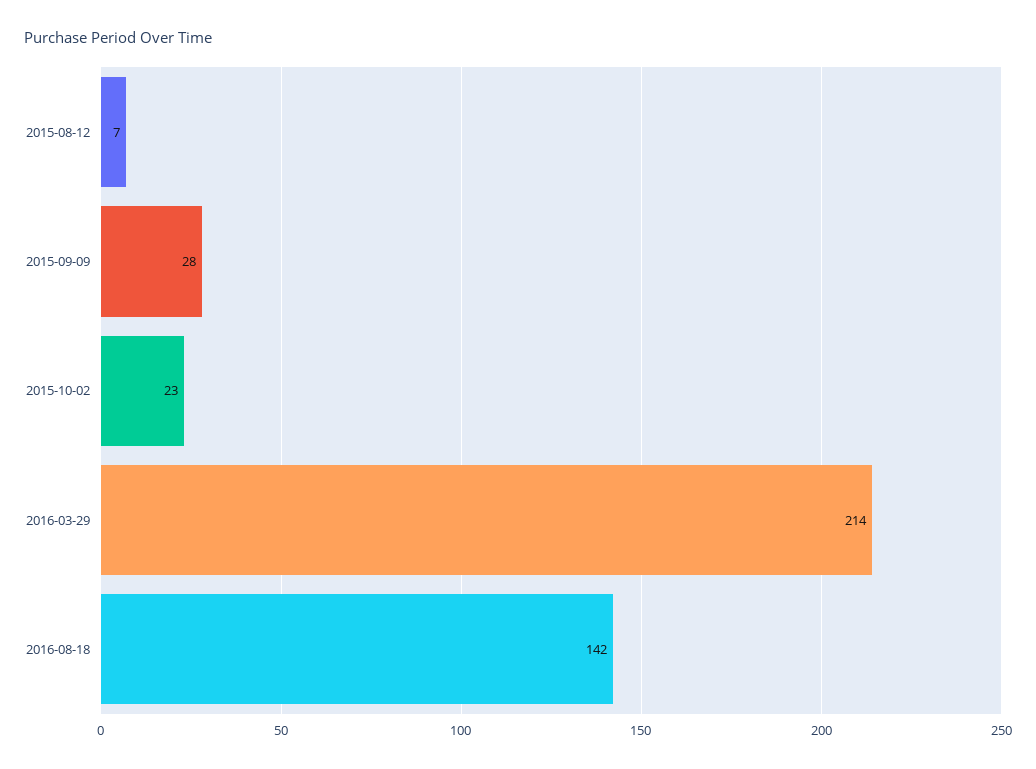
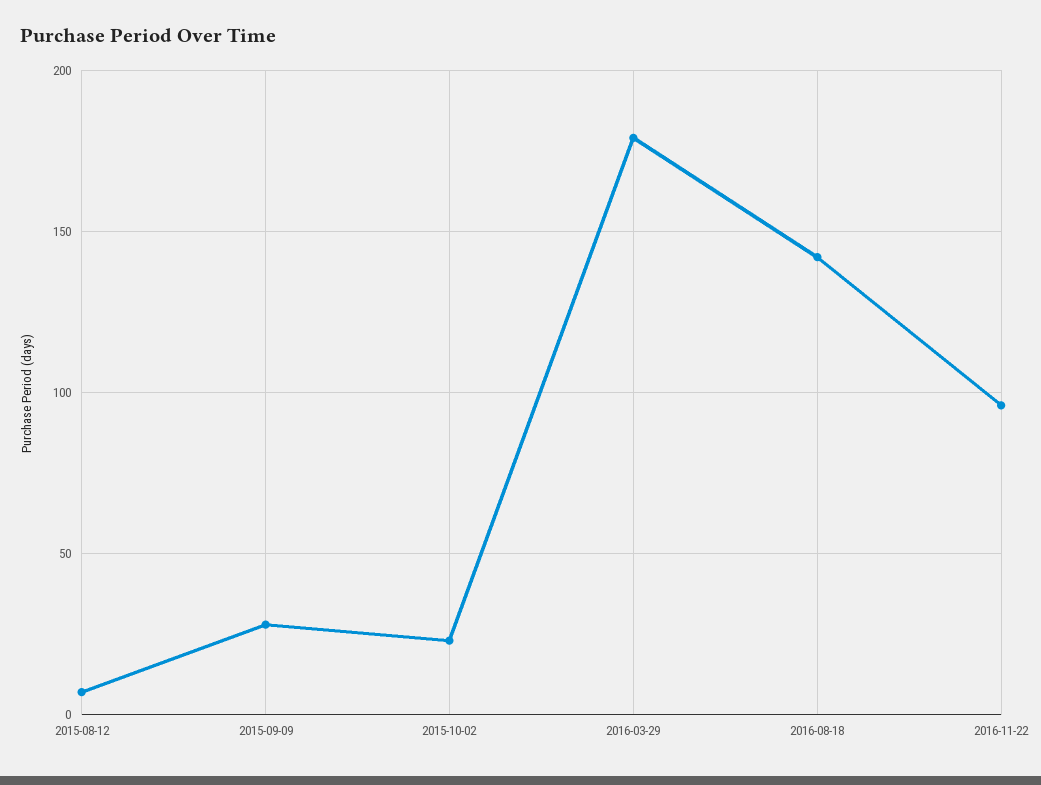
2016-03-29: 214 -> 180
2016-11-22: none -> 95

